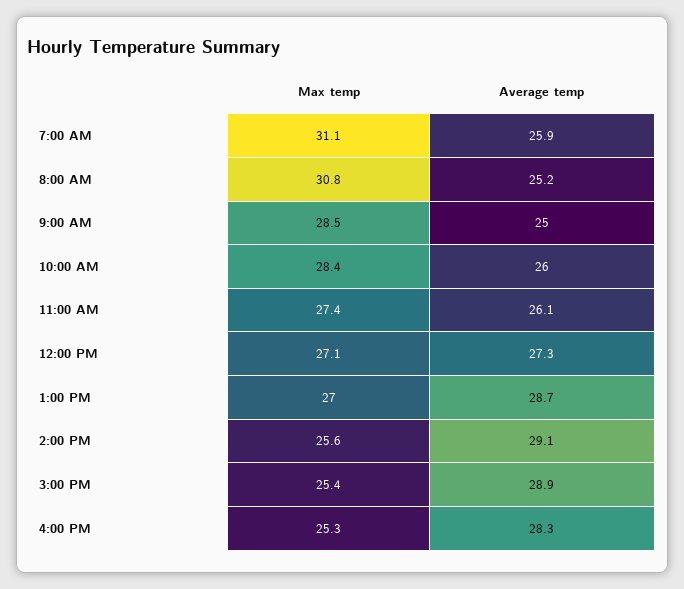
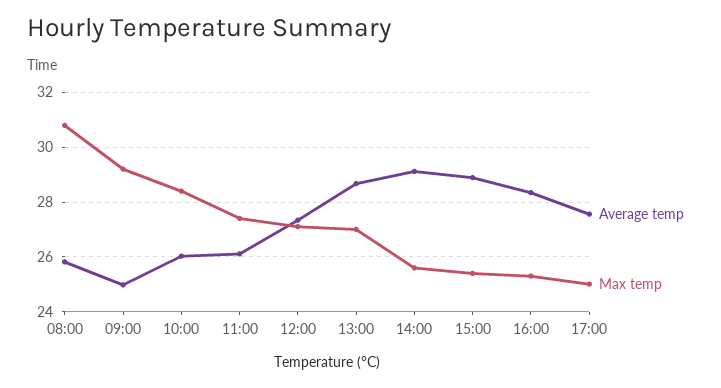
Max temp, 7:00 AM: 31.1 -> none
Average temp, 7:00 AM: 25.9 -> none
Average temp, 8:00 AM: 25.2 -> 25.75
Max temp, 9:00 AM: 28.5 -> 29.25
Average temp, 17:00: none -> 27.5
Max temp, 17:00: none -> 25

